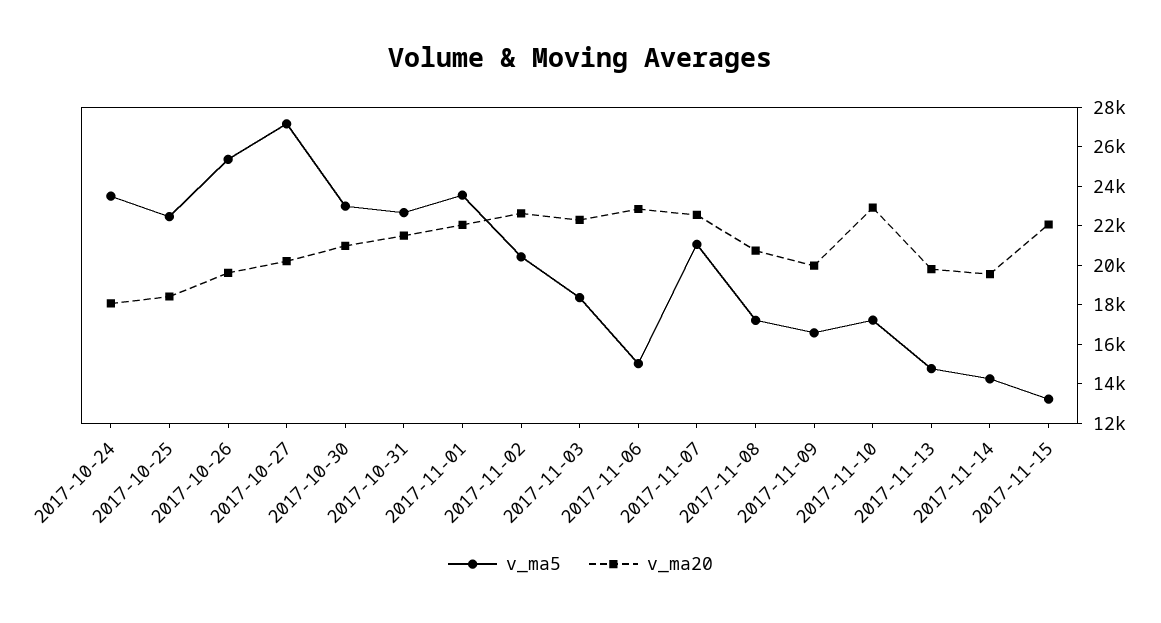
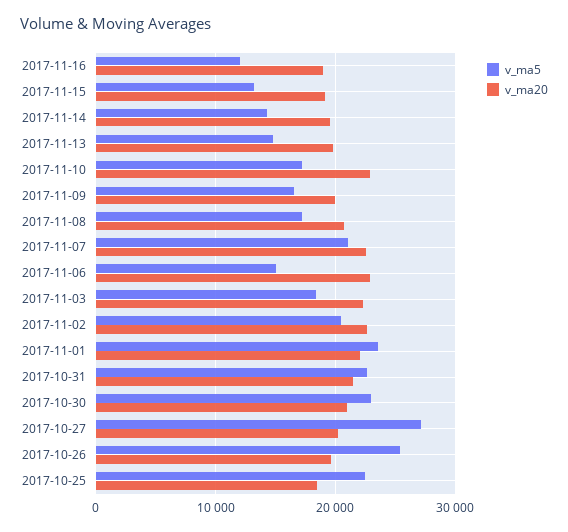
v_ma5, 2017-10-24: 23500 -> none
v_ma20, 2017-10-24: 18000 -> none
v_ma20, 2017-11-15: 22000 -> 19000
v_ma5, 2017-11-16: none -> 12000
v_ma20, 2017-11-16: none -> 19000

